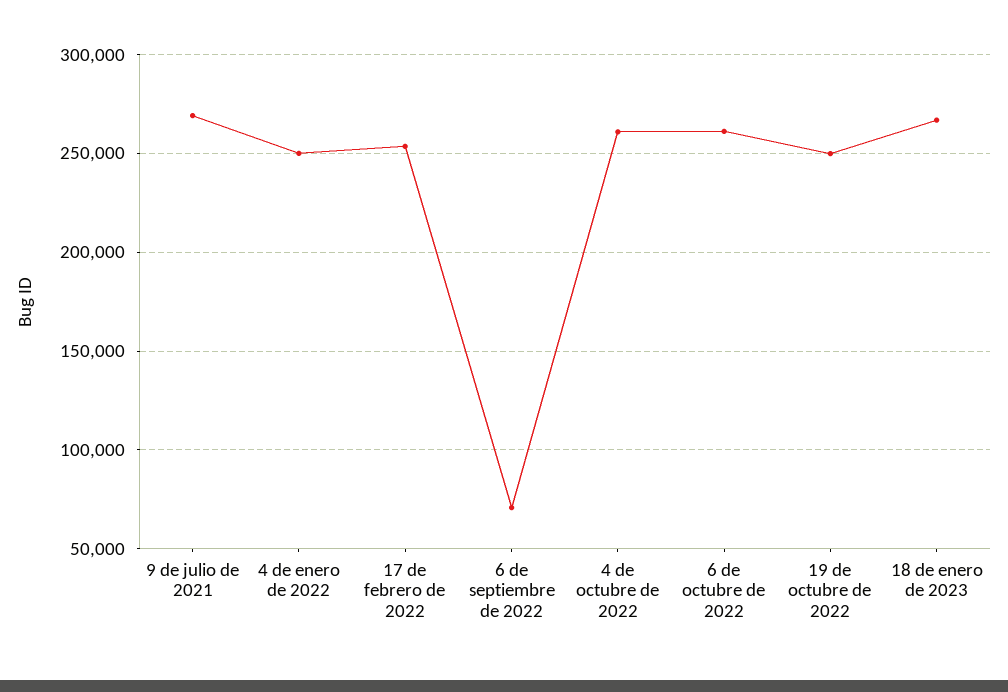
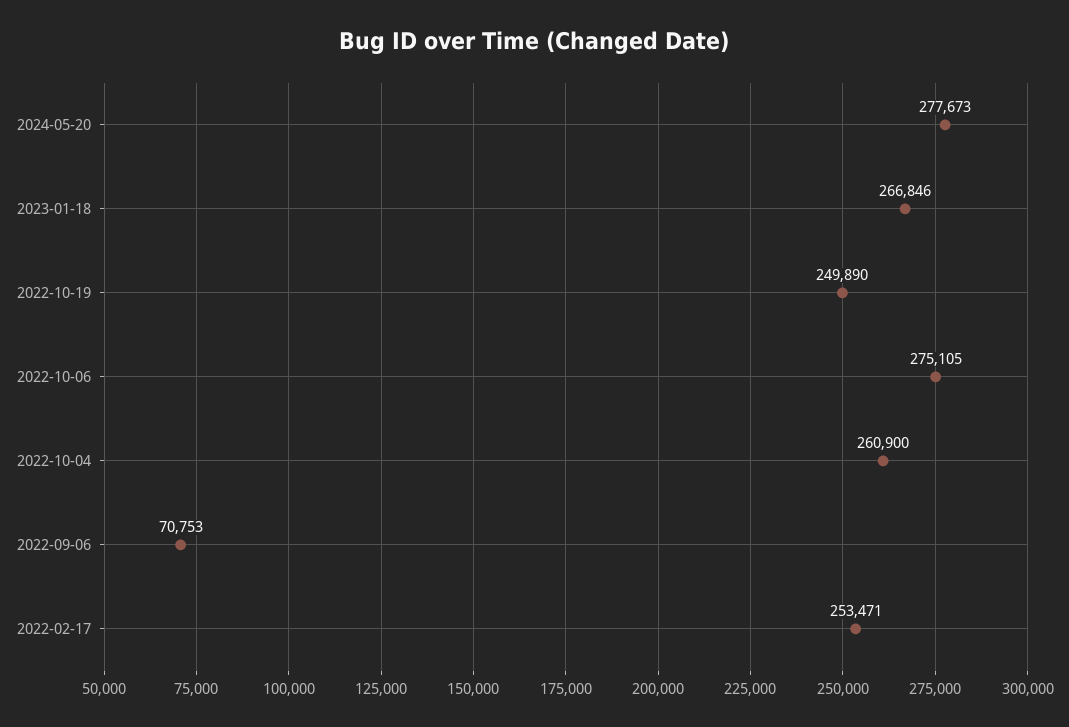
9 de julio de 2021: 270000 -> none
4 de enero de 2022: 250000 -> none
6 de octubre de 2022: 260000 -> 275105
2024-05-20: none -> 277673

